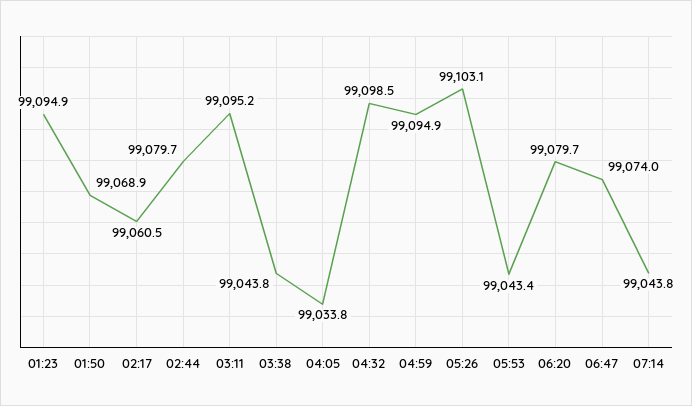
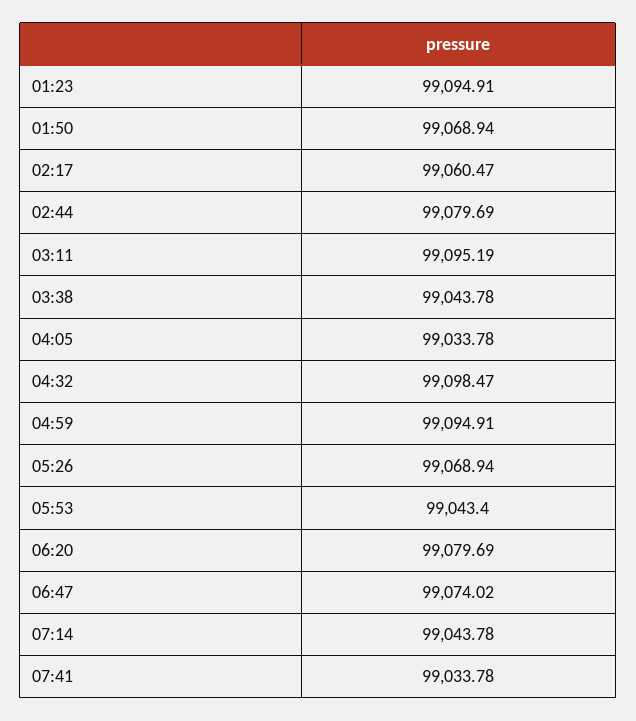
05:26: 99103.1 -> 99068.94
07:41: none -> 99033.78

